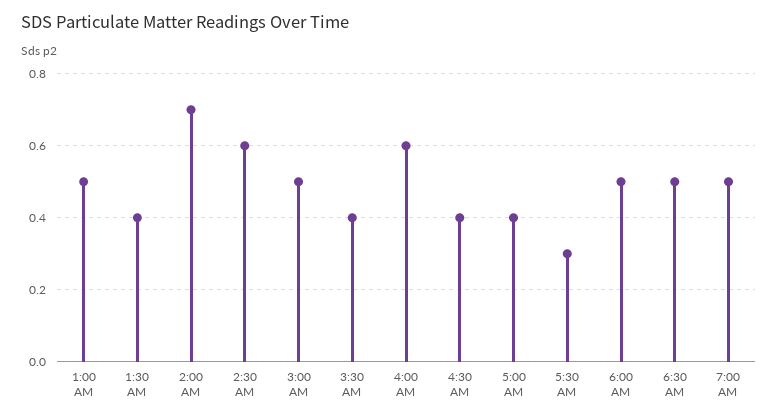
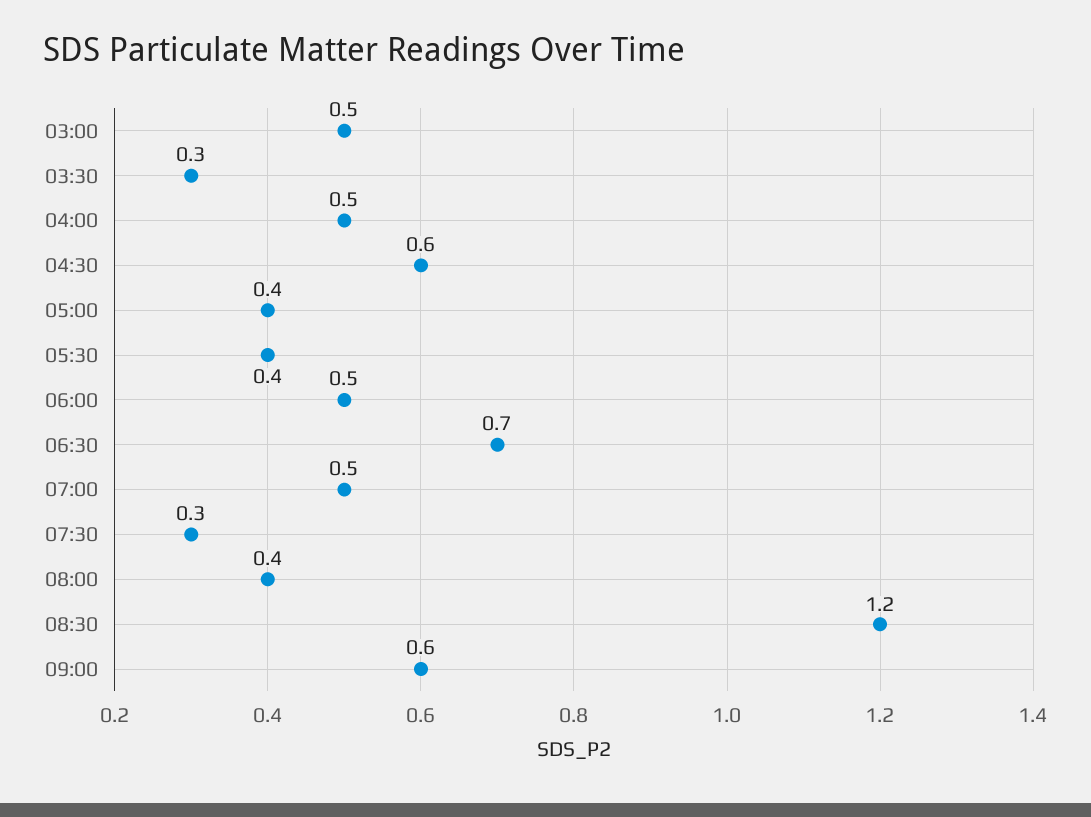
1:00 AM: 0.5 -> none
1:30 AM: 0.4 -> none
2:00 AM: 0.7 -> none
2:30 AM: 0.6 -> none
3:30 AM: 0.4 -> 0.3
4:00 AM: 0.6 -> 0.5
4:30 AM: 0.4 -> 0.6
5:30 AM: 0.3 -> 0.4
6:30 AM: 0.5 -> 0.7
07:30: none -> 0.3
08:00: none -> 0.4
08:30: none -> 1.2
09:00: none -> 0.6

